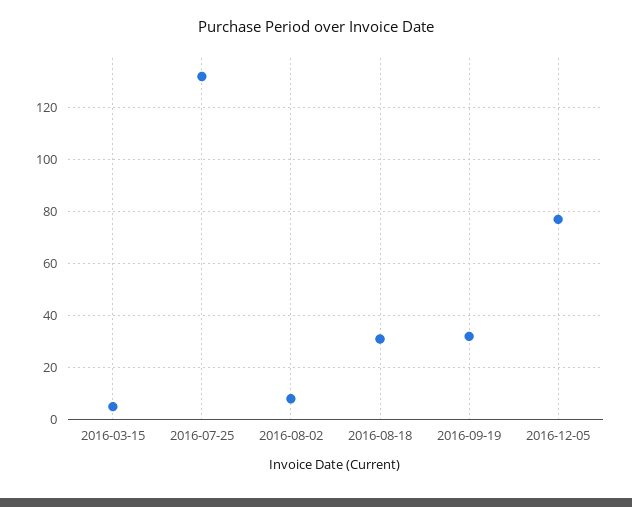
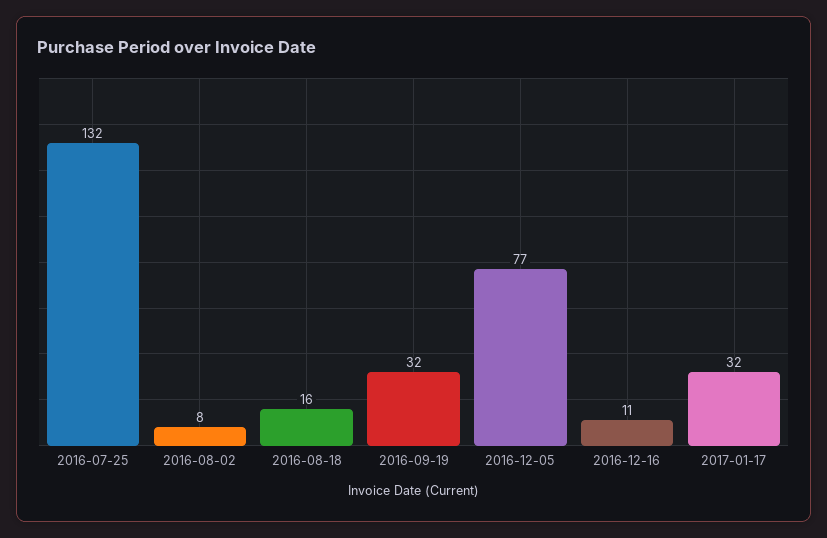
2016-03-15: 5 -> none
2016-08-18: 30 -> 16
2016-12-16: none -> 11
2017-01-17: none -> 32

